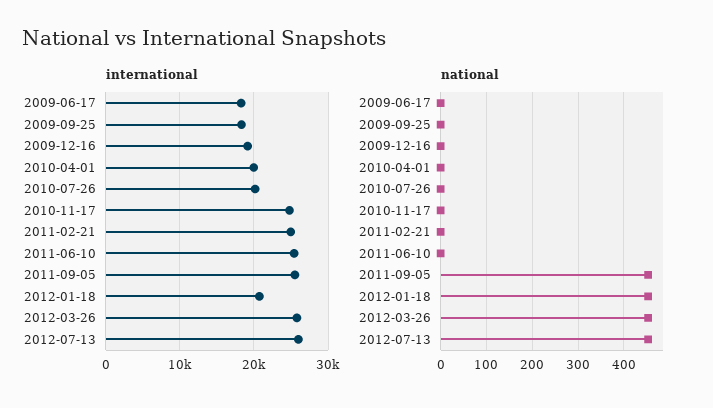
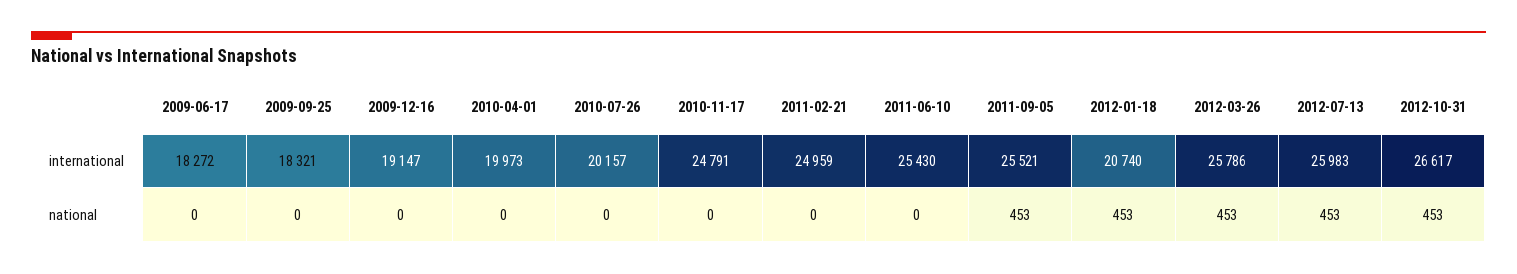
international, 2012-10-31: none -> 26617
national, 2012-10-31: none -> 453

